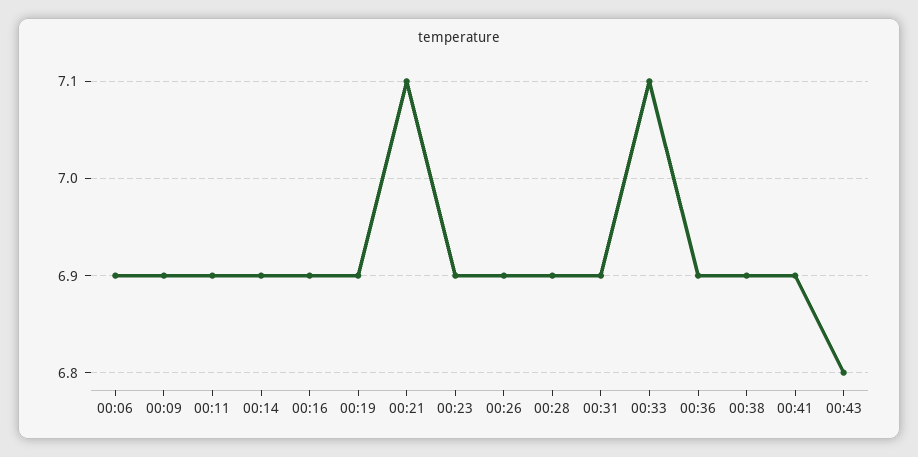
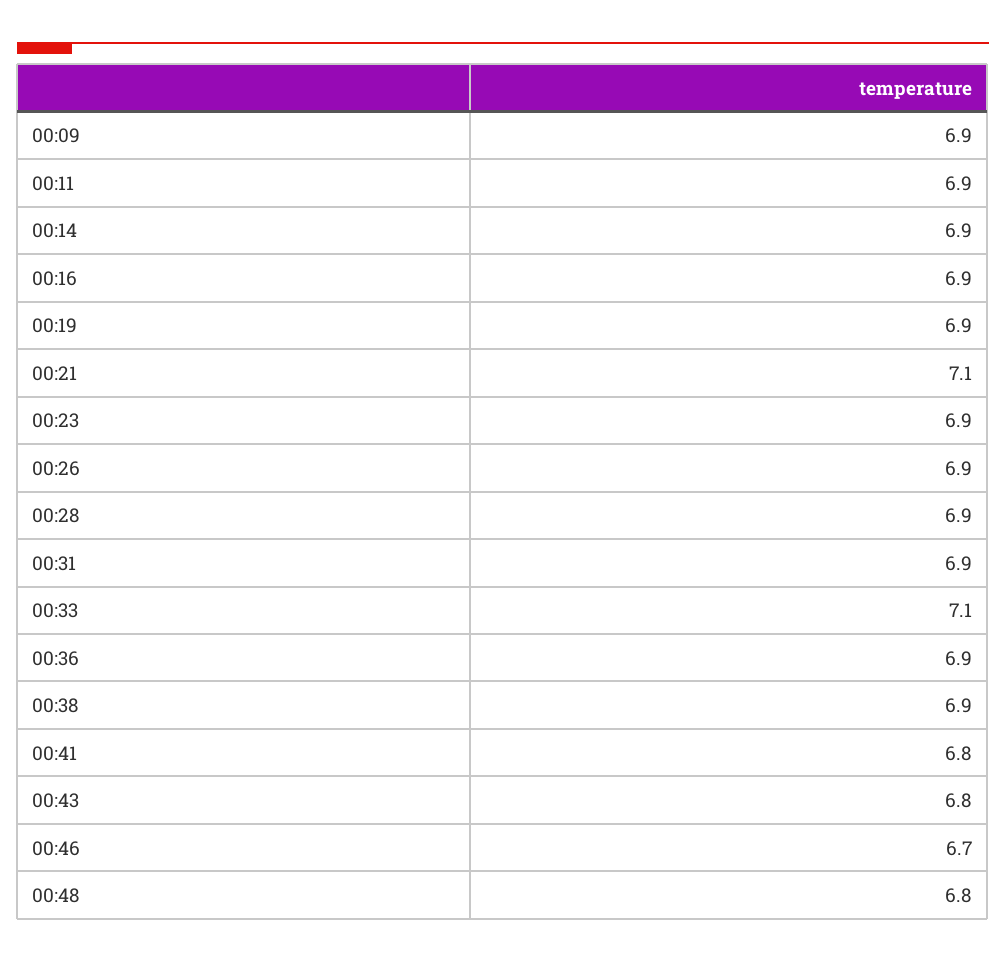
00:06: 6.9 -> none
00:41: 6.9 -> 6.8
00:46: none -> 6.7
00:48: none -> 6.8

